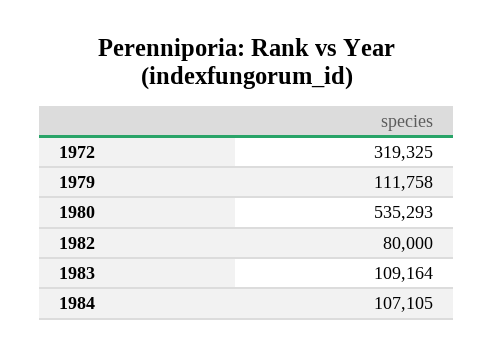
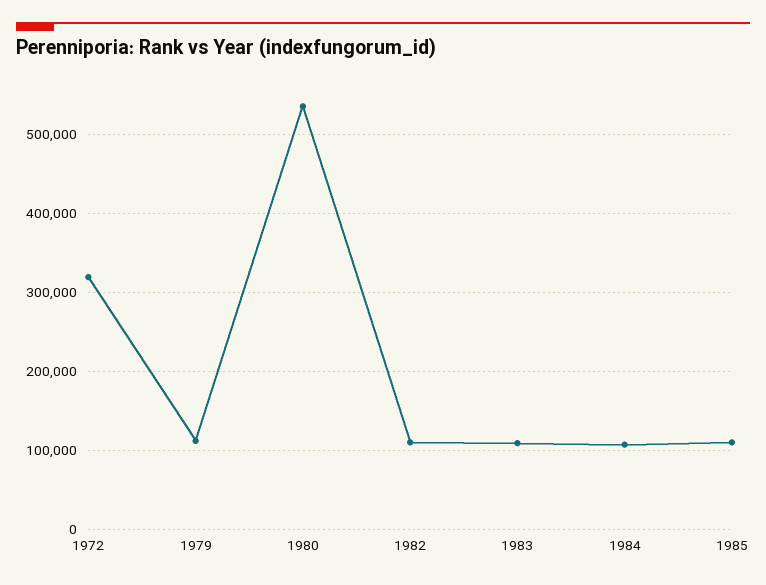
1982: 80000 -> 110000
1985: none -> 110000

